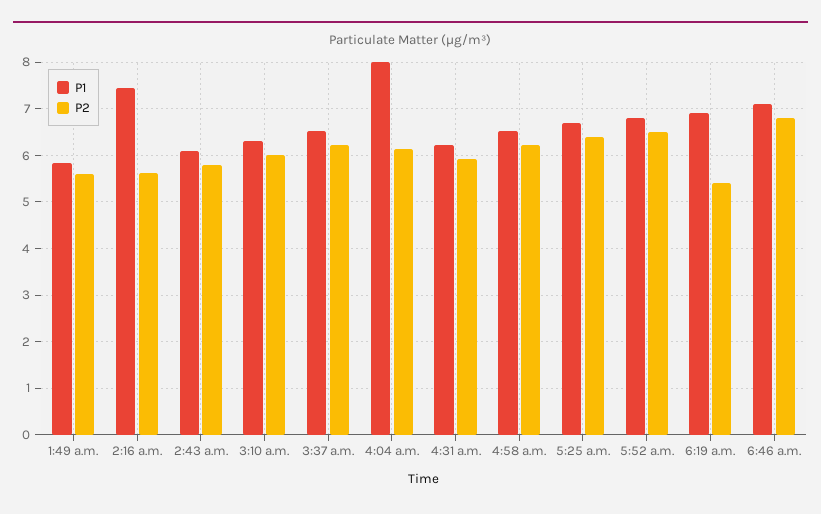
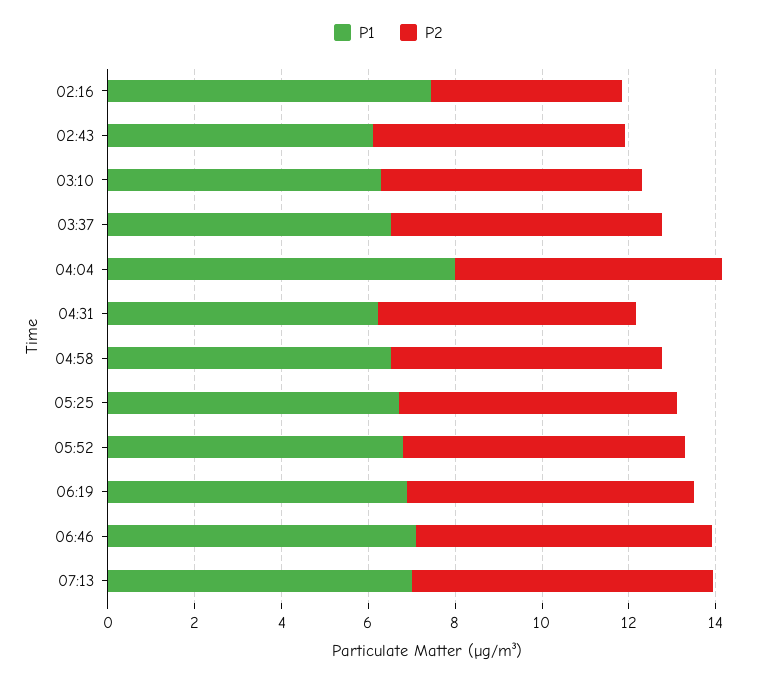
P1, 1:49 a.m.: 5.8 -> none
P2, 1:49 a.m.: 5.6 -> none
P2, 2:16 a.m.: 5.6 -> 4.5
P2, 6:19 a.m.: 5.4 -> 6.5
P1, 07:13: none -> 7
P2, 07:13: none -> 7

